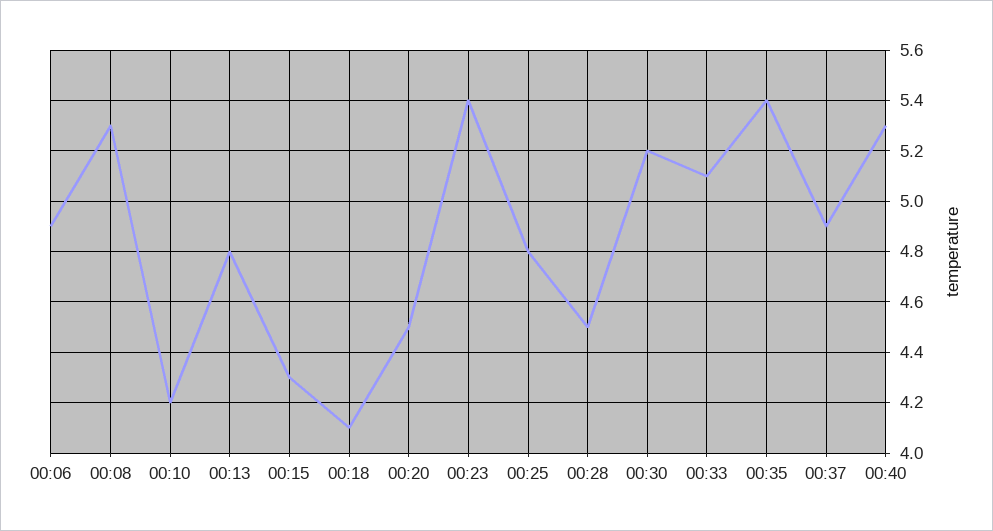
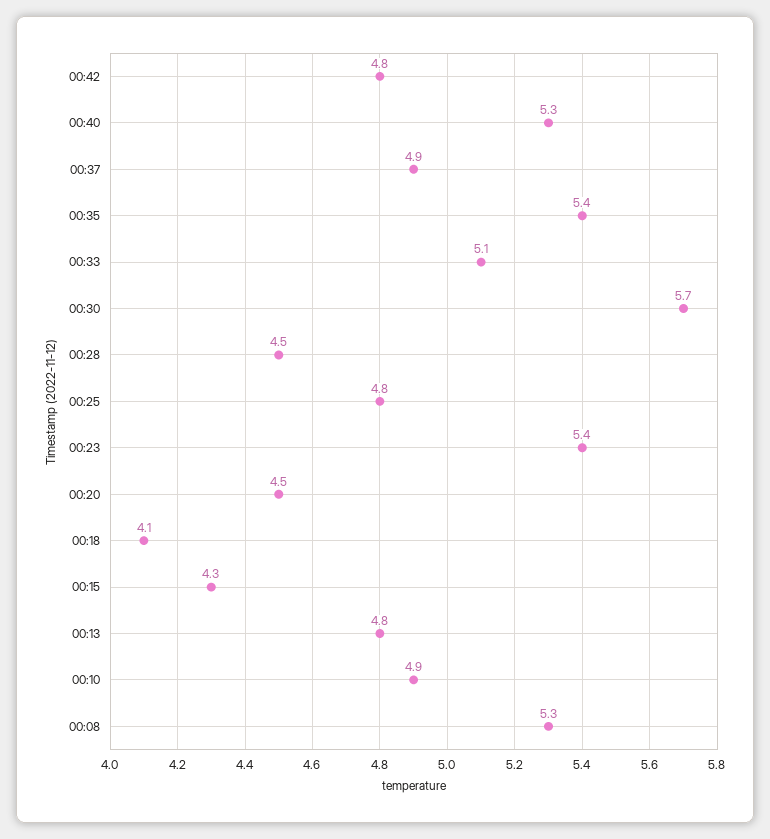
00:06: 4.9 -> none
00:10: 4.2 -> 4.9
00:30: 5.2 -> 5.7
00:42: none -> 4.8

